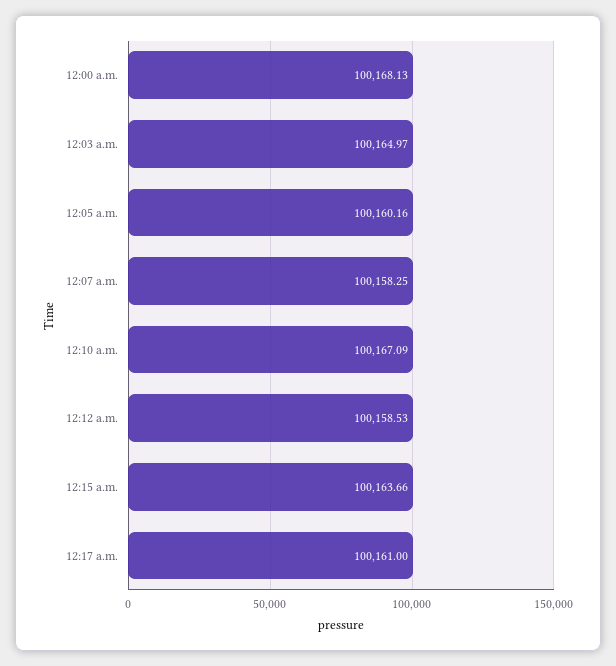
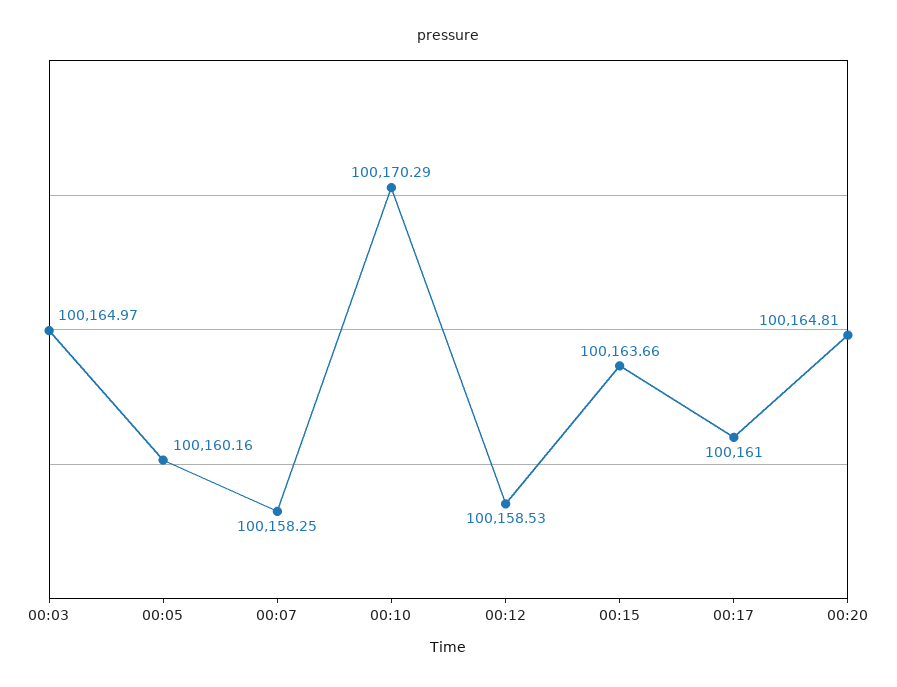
12:00 a.m.: 100168.13 -> none
12:10 a.m.: 100167.09 -> 100170.29
00:20: none -> 100164.81

